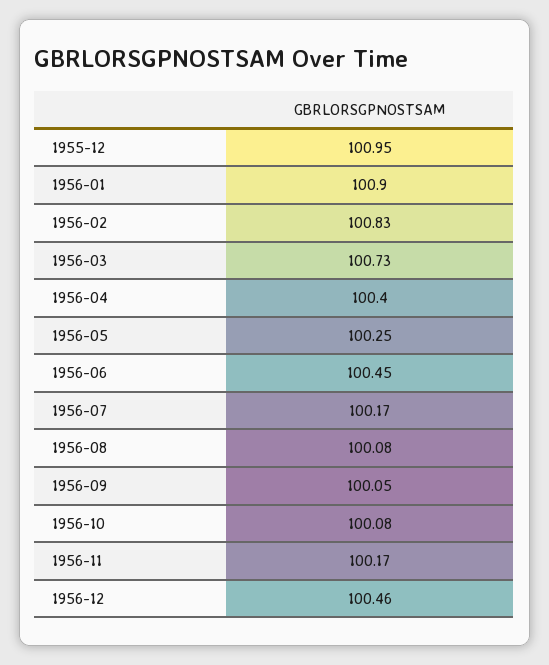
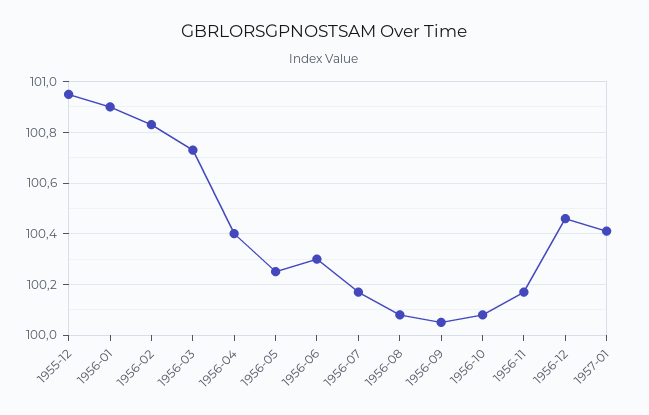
1956-06: 100.45 -> 100.3
1957-01: none -> 100.4

